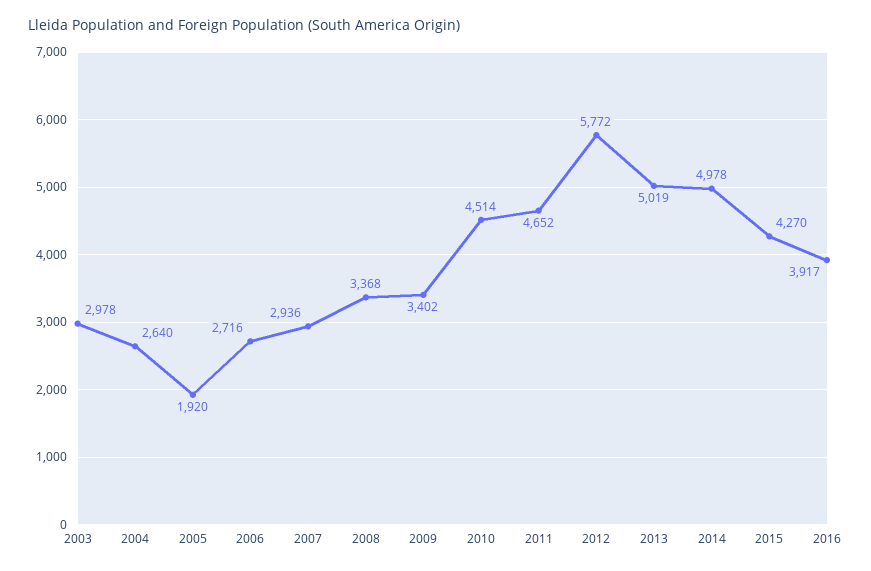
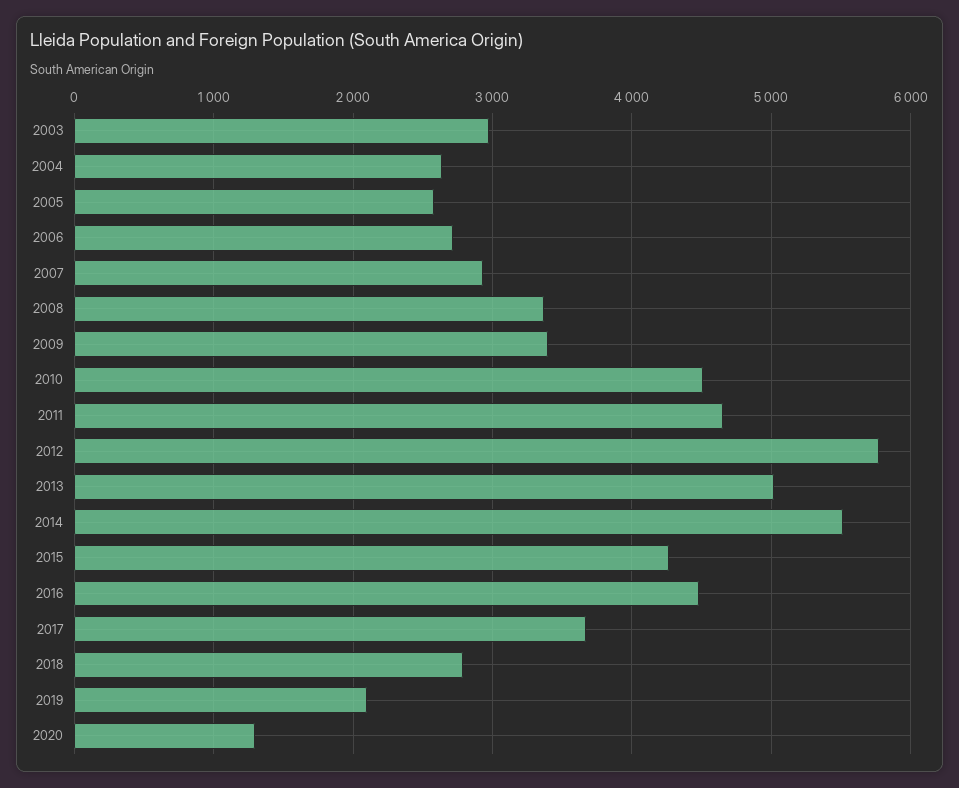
2005: 1920 -> 2600
2014: 4978 -> 5500
2016: 3917 -> 4500
2017: none -> 3700
2018: none -> 2800
2019: none -> 2100
2020: none -> 1300

